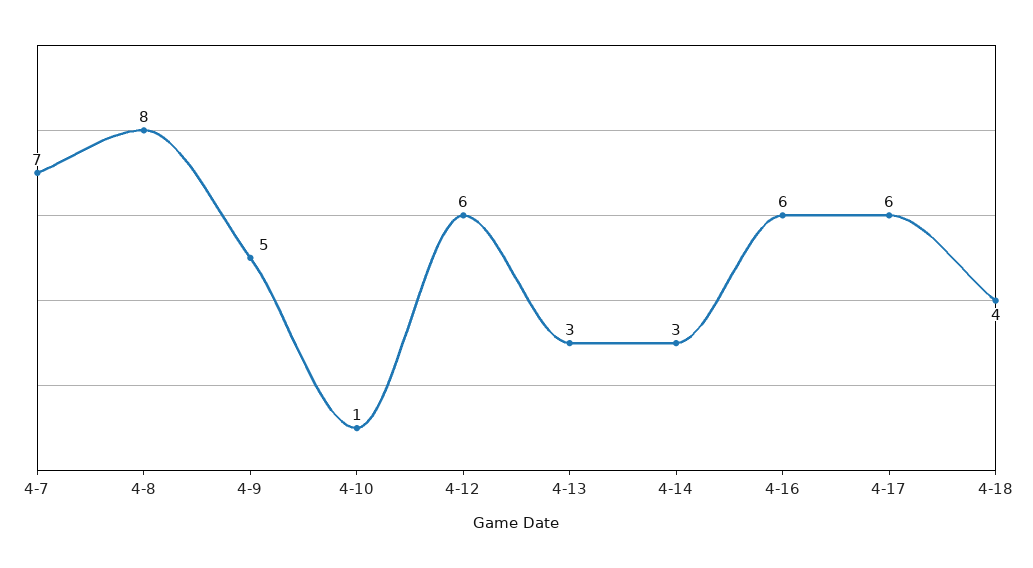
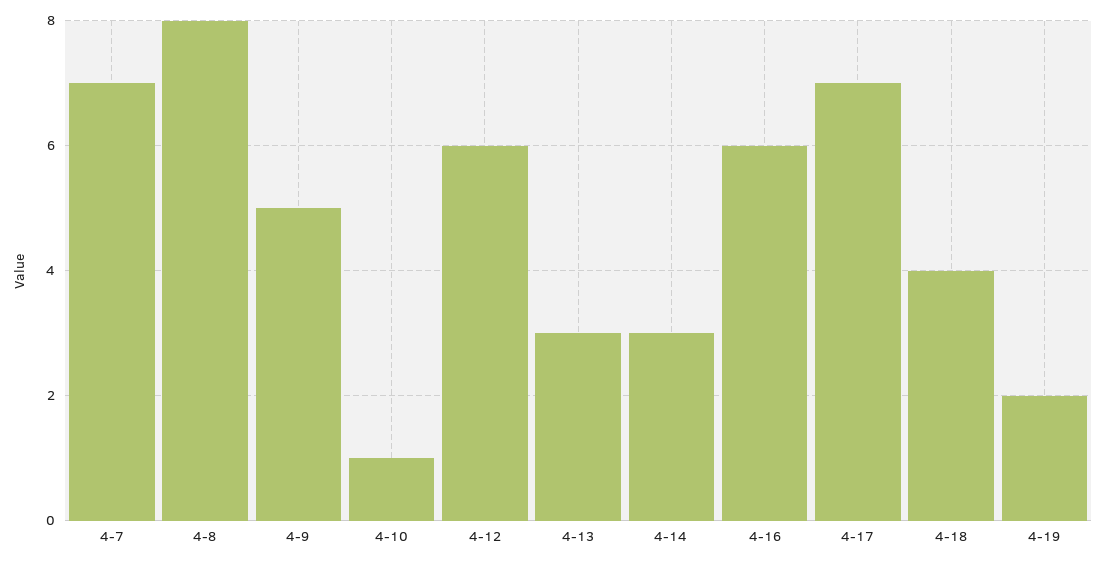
4-17: 6 -> 7
4-19: none -> 2

